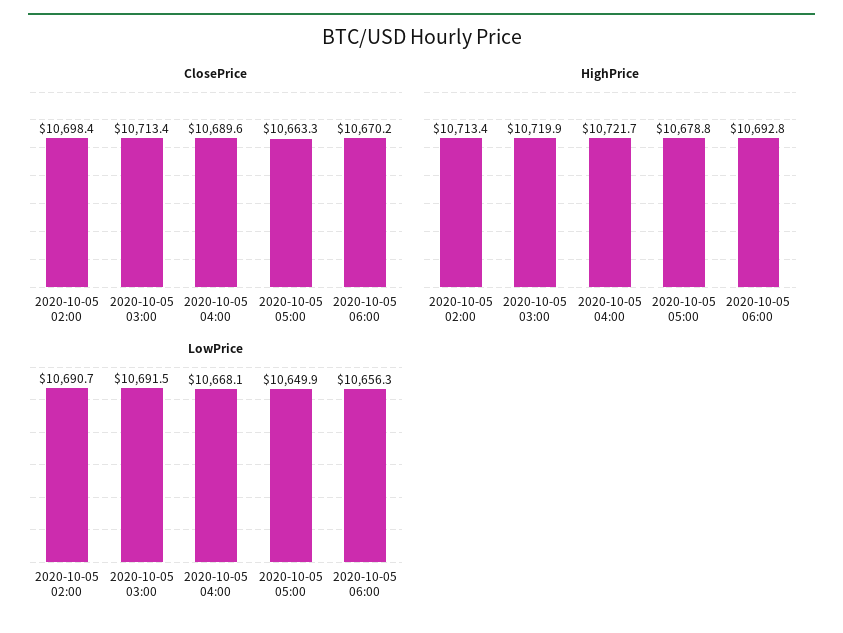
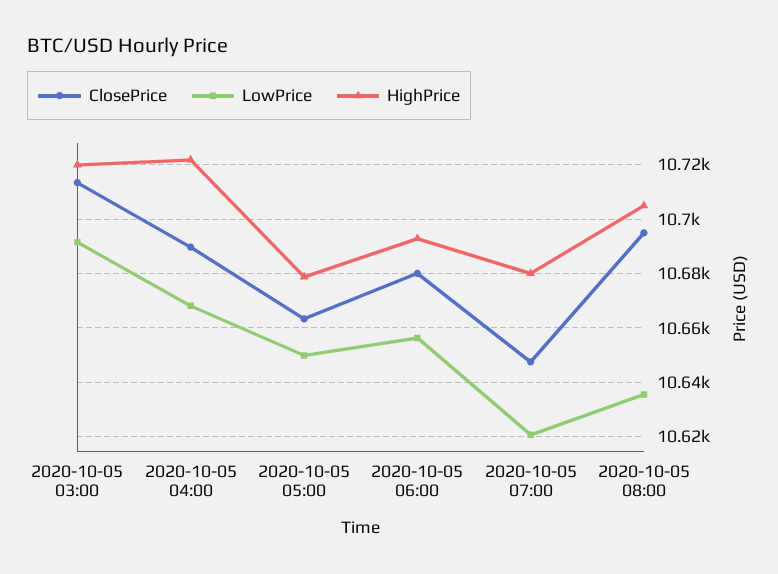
ClosePrice, 2020-10-05 02:00: 10698.4 -> none
ClosePrice, 2020-10-05 06:00: 10670.2 -> 10680
HighPrice, 2020-10-05 02:00: 10713.4 -> none
LowPrice, 2020-10-05 02:00: 10690.7 -> none
ClosePrice, 2020-10-05 07:00: none -> 10647.5
LowPrice, 2020-10-05 07:00: none -> 10620
HighPrice, 2020-10-05 07:00: none -> 10680
ClosePrice, 2020-10-05 08:00: none -> 10695
LowPrice, 2020-10-05 08:00: none -> 10635
HighPrice, 2020-10-05 08:00: none -> 10705

